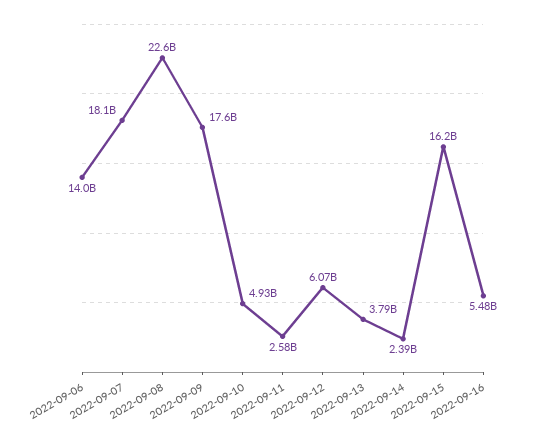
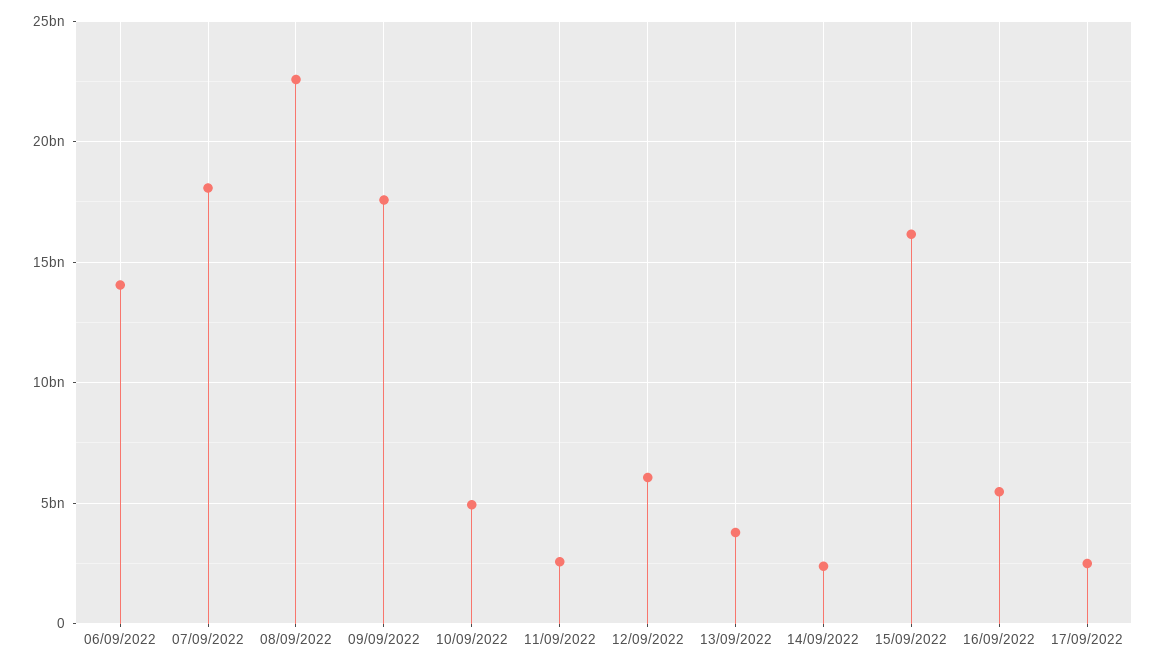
17/09/2022: none -> 2500000000

